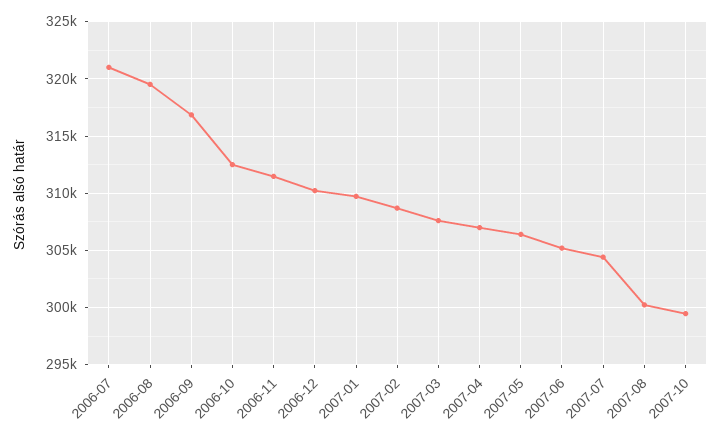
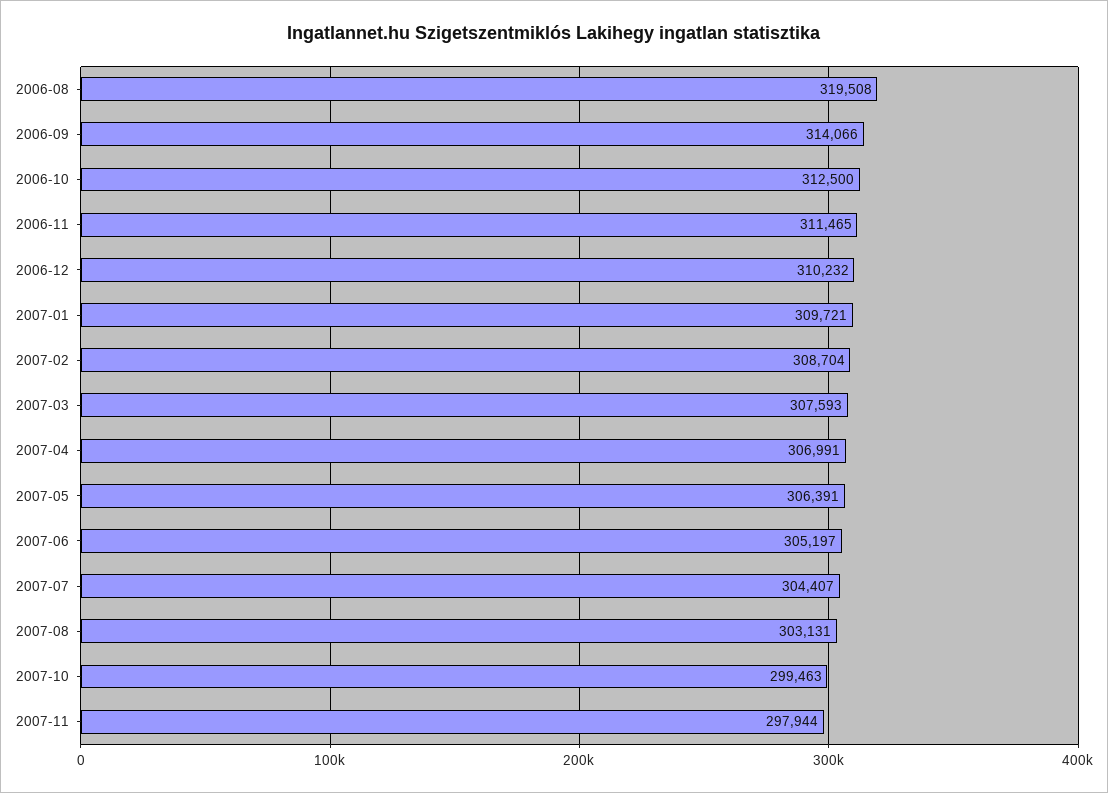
2006-07: 321000 -> none
2006-09: 317000 -> 314066
2007-08: 300000 -> 303131
2007-11: none -> 297944

